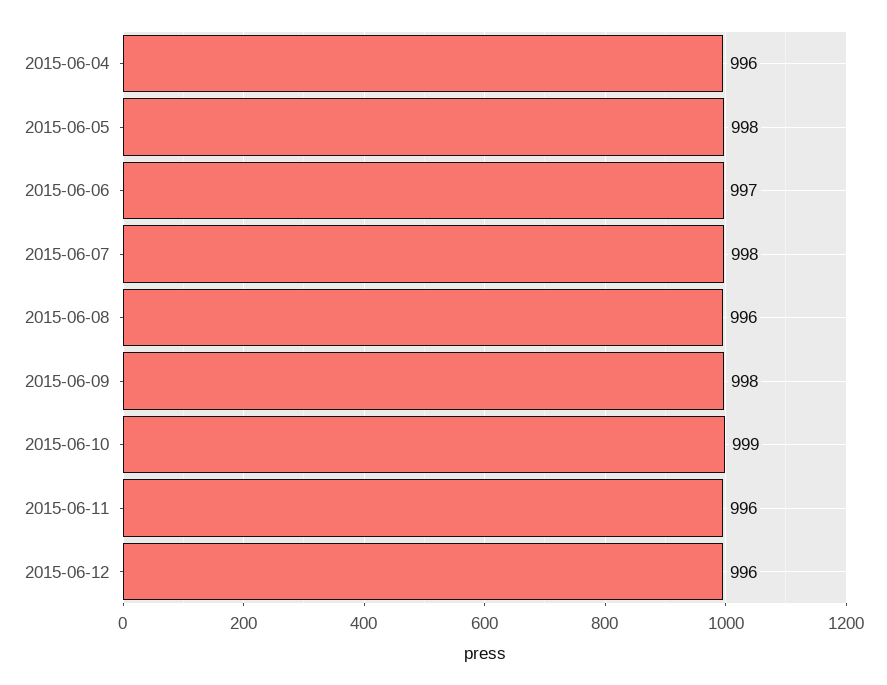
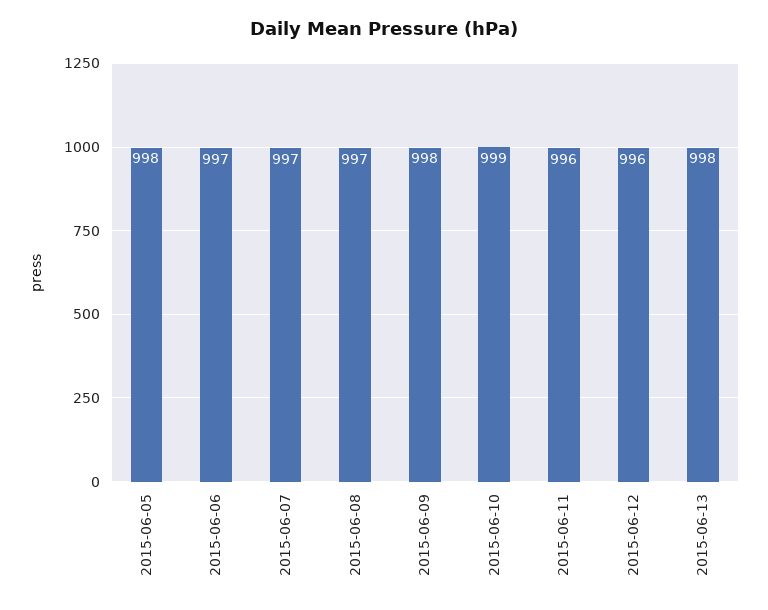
2015-06-04: 996 -> none
2015-06-07: 998 -> 997
2015-06-08: 996 -> 997
2015-06-13: none -> 998

